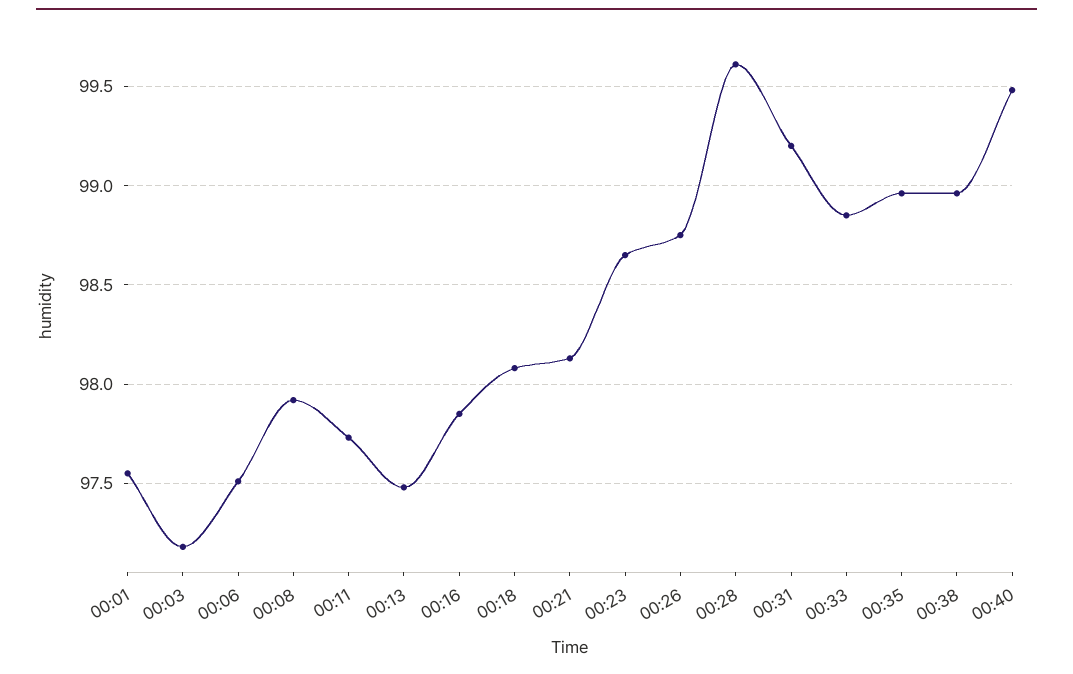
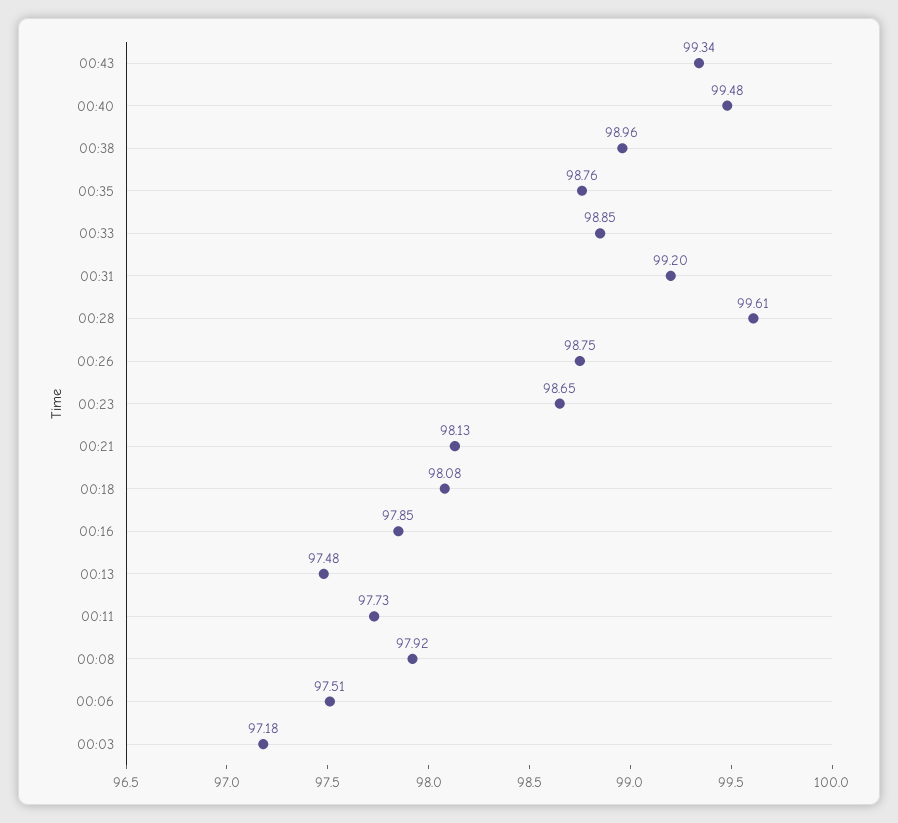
00:01: 97.55 -> none
00:35: 98.95 -> 98.76
00:43: none -> 99.34

